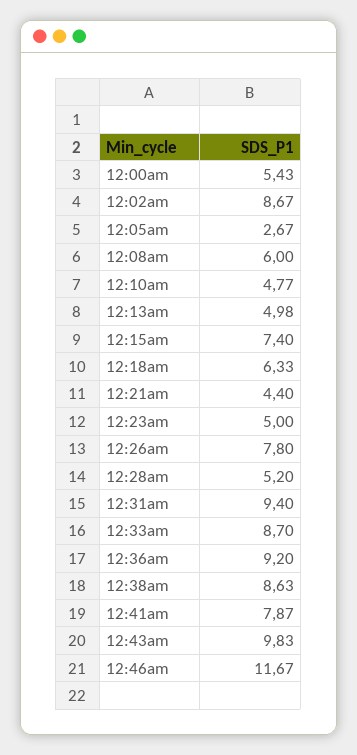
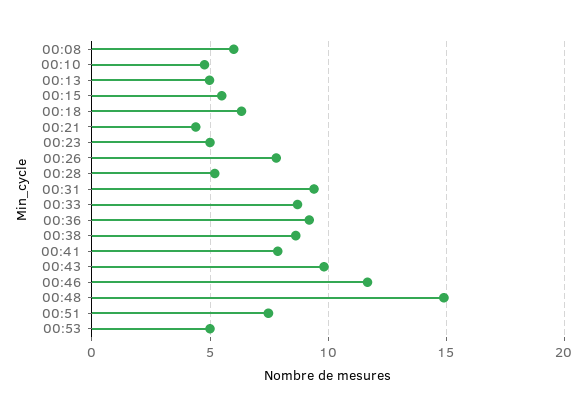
12:00am: 5.43 -> none
12:02am: 8.67 -> none
12:05am: 2.67 -> none
12:15am: 7.4 -> 5.5
00:48: none -> 15
00:51: none -> 7.5
00:53: none -> 5

